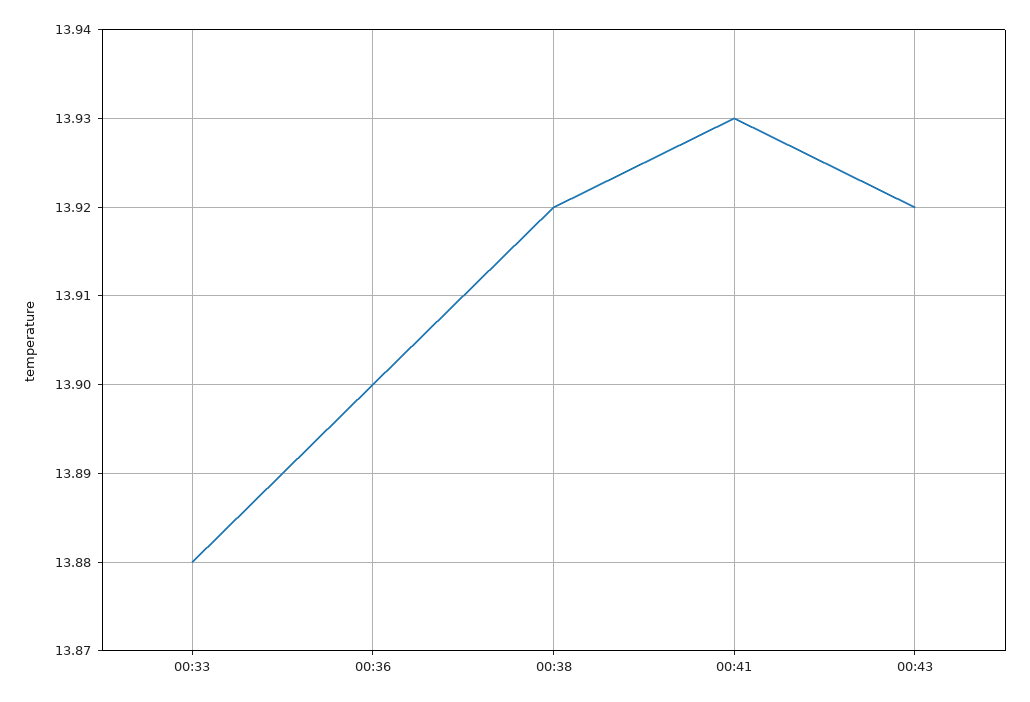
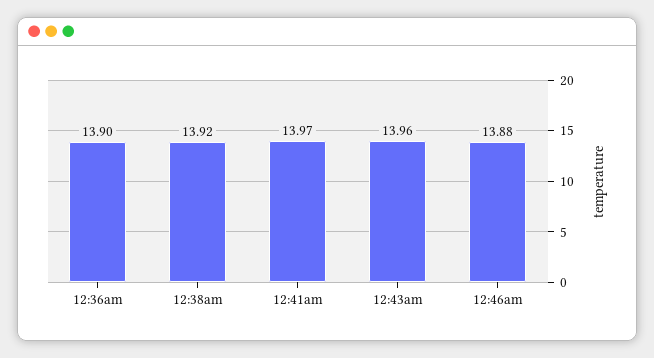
00:33: 13.88 -> none
00:41: 13.93 -> 13.97
00:43: 13.92 -> 13.96
12:46am: none -> 13.88

